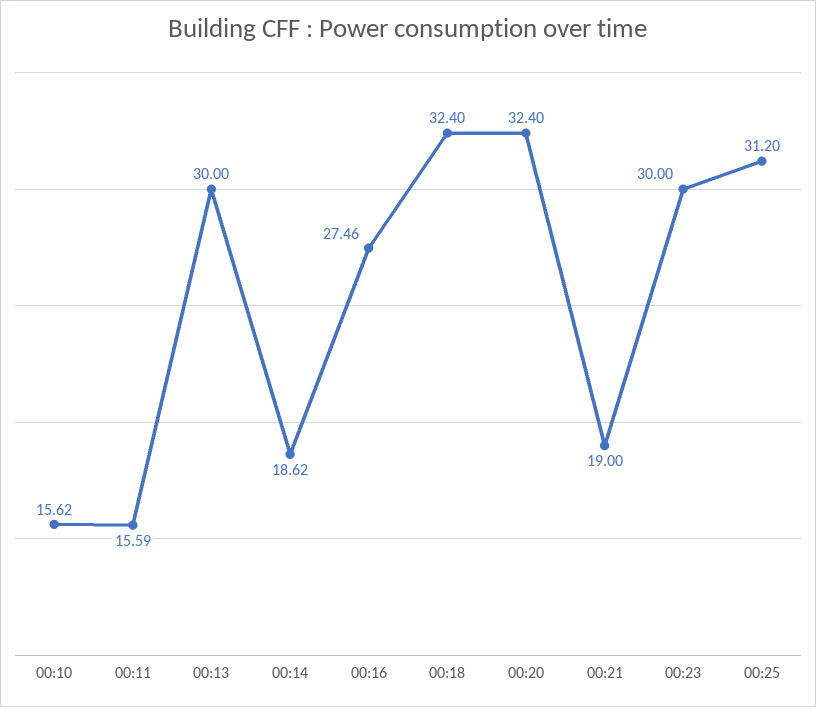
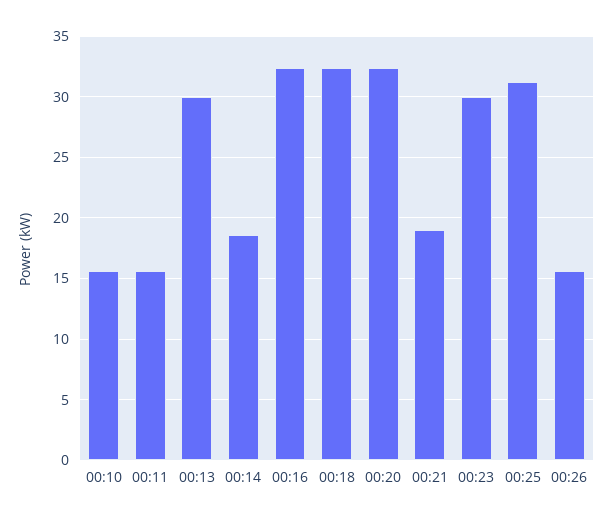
00:16: 27.46 -> 32.5
00:26: none -> 15.5

